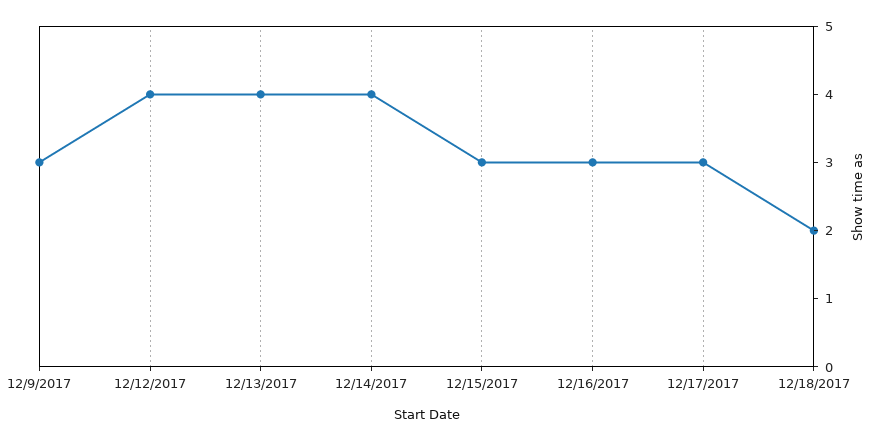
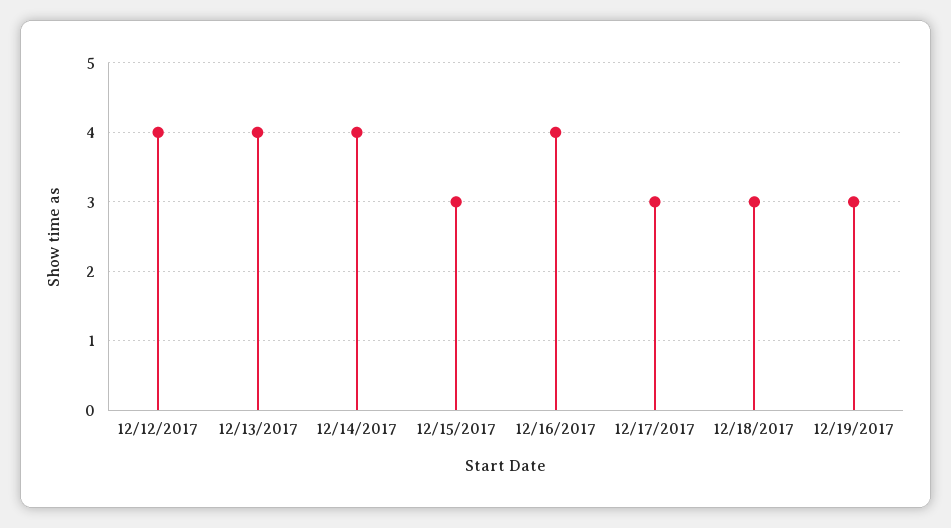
12/9/2017: 3 -> none
12/16/2017: 3 -> 4
12/18/2017: 2 -> 3
12/19/2017: none -> 3

